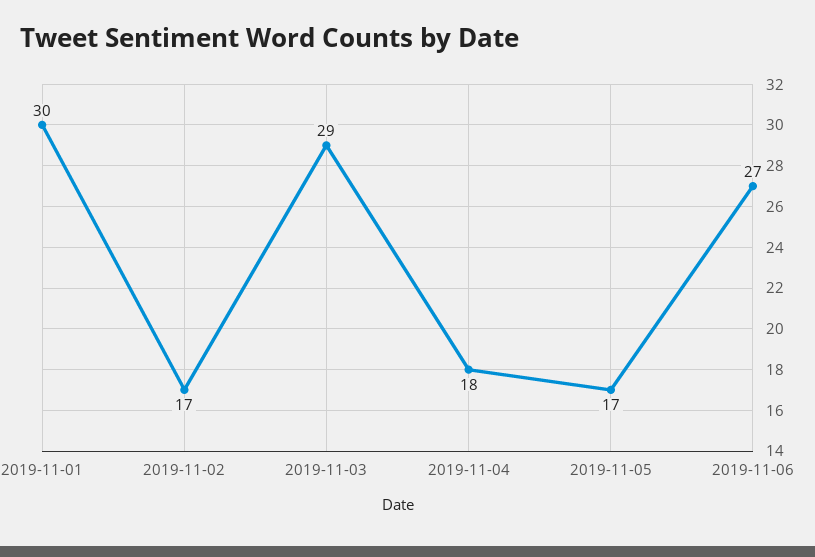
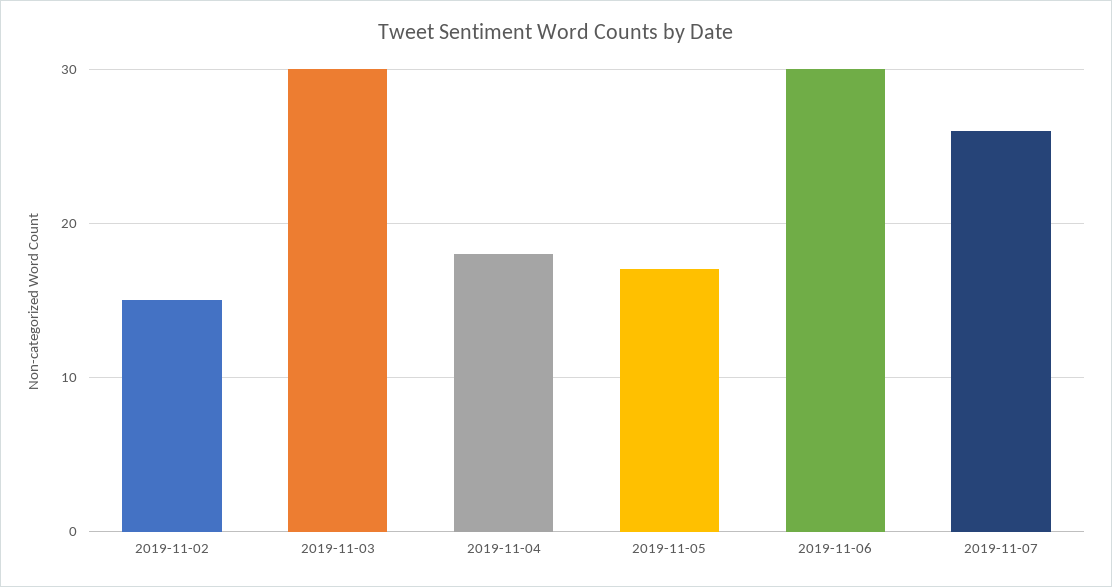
2019-11-01: 30 -> none
2019-11-02: 17 -> 15
2019-11-03: 29 -> 30
2019-11-06: 27 -> 30
2019-11-07: none -> 26

